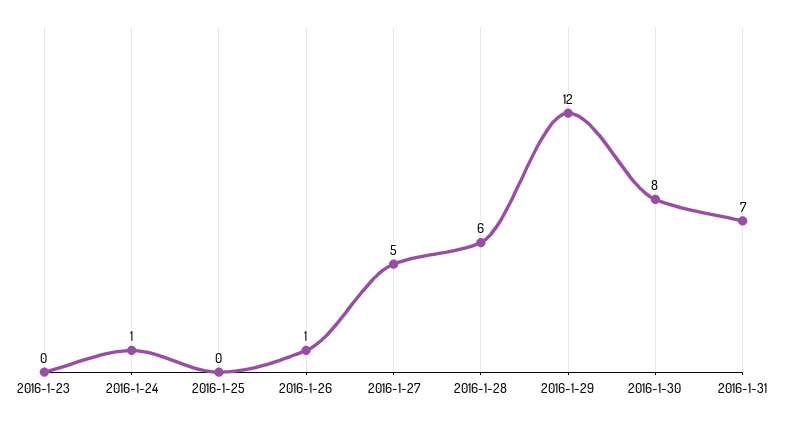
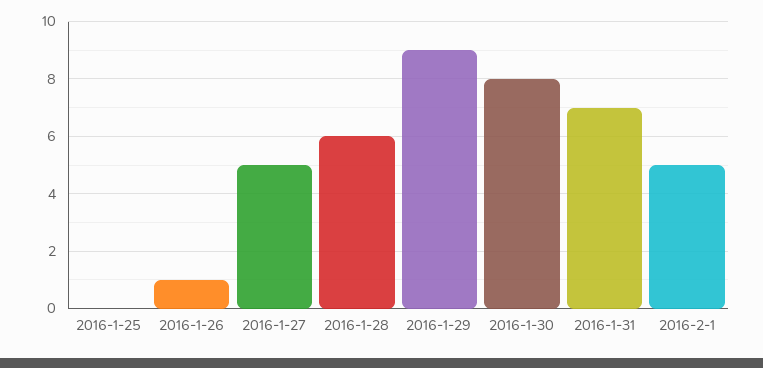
2016-1-23: 0 -> none
2016-1-24: 1 -> none
2016-1-29: 12 -> 9
2016-2-1: none -> 5

